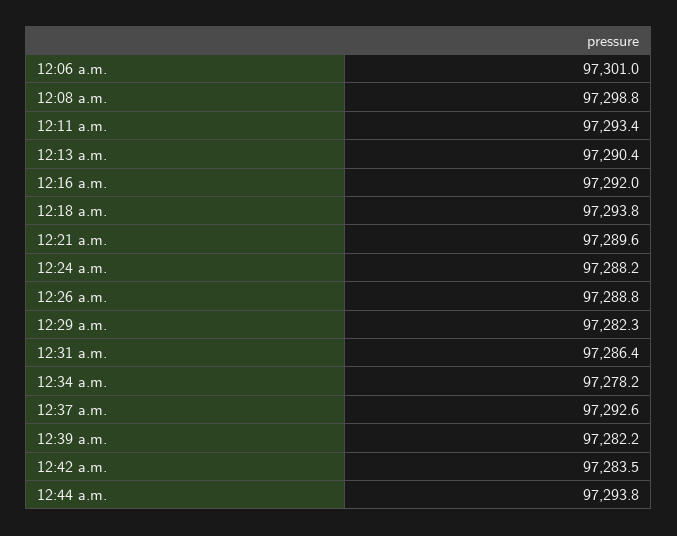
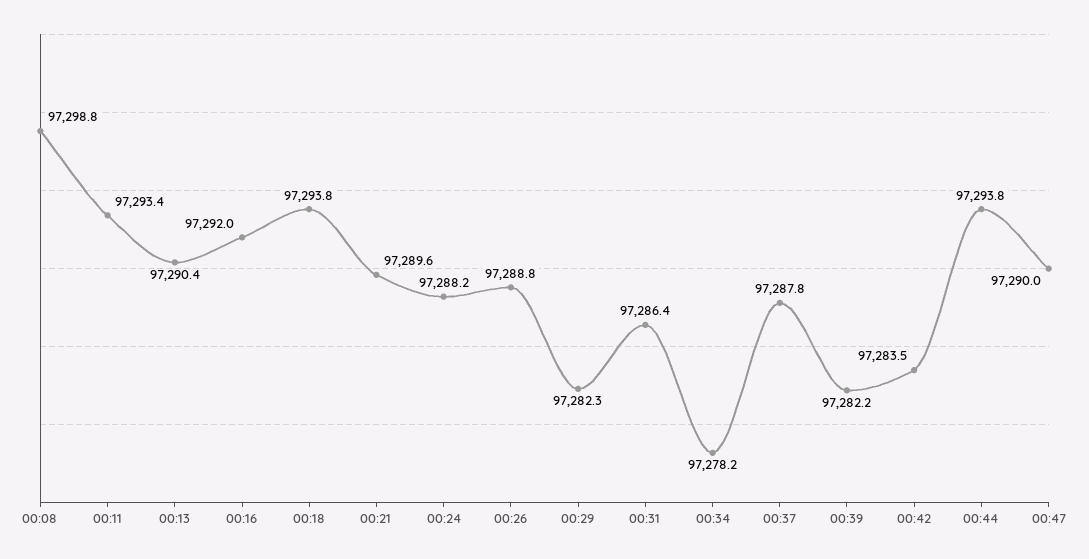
12:06 a.m.: 97301 -> none
12:37 a.m.: 97292.6 -> 97287.8
00:47: none -> 97290

